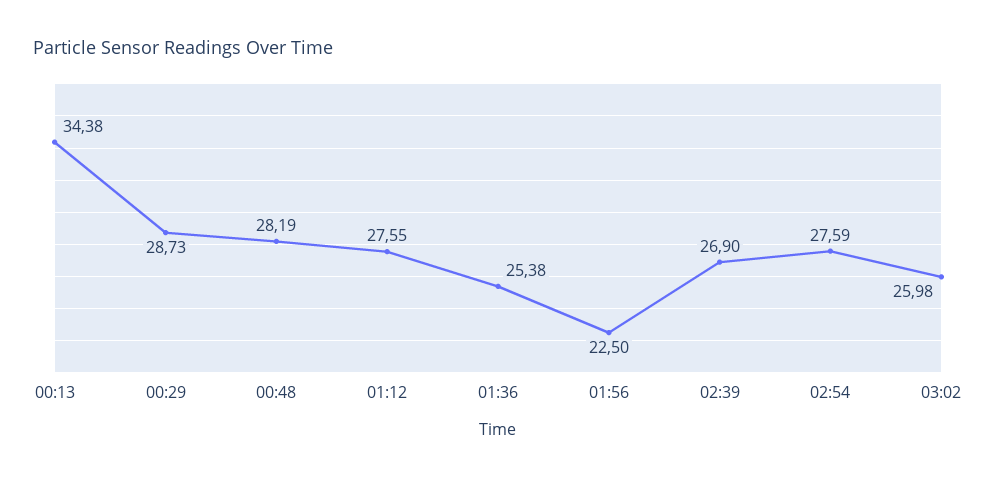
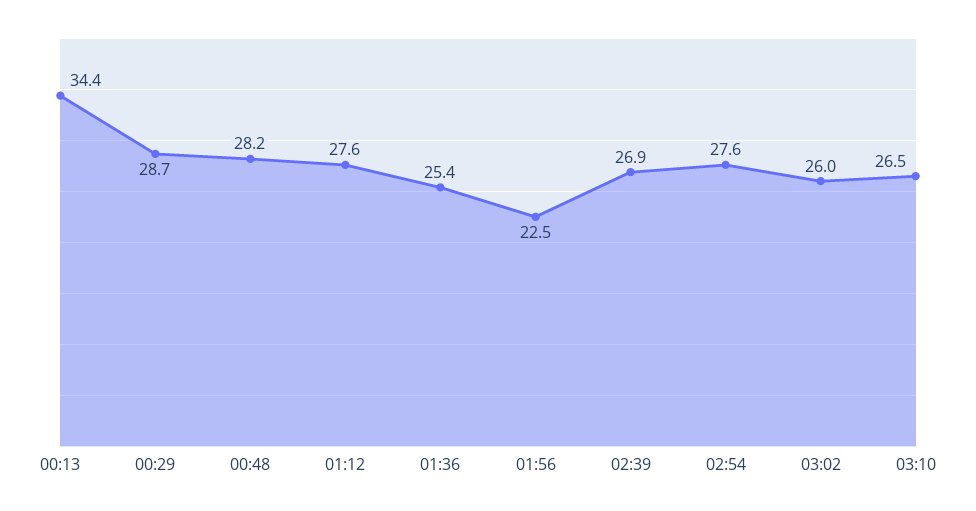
03:10: none -> 26.5

